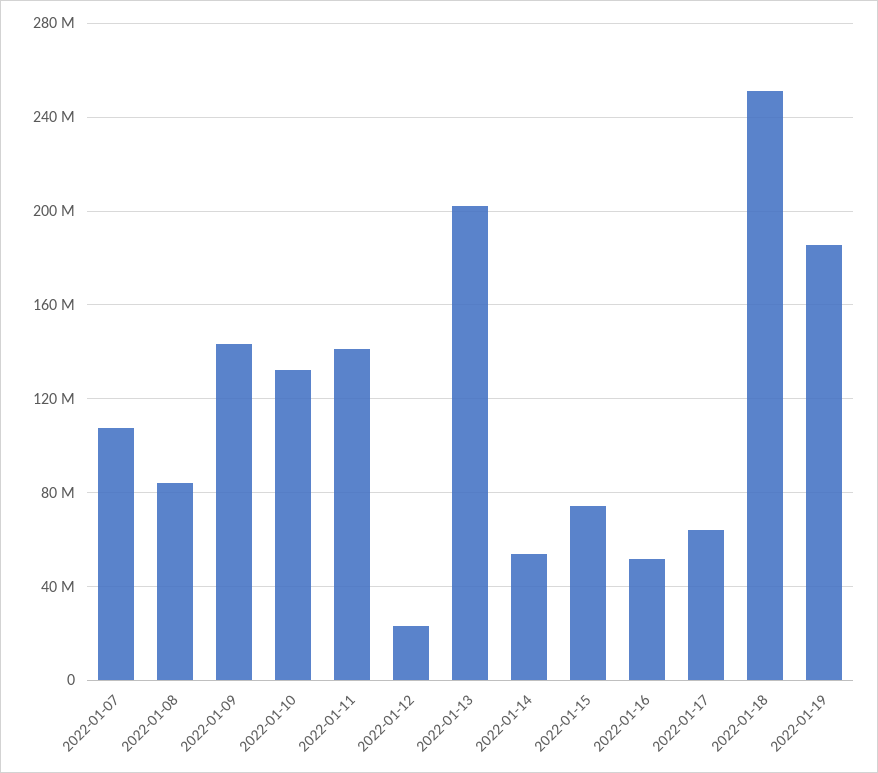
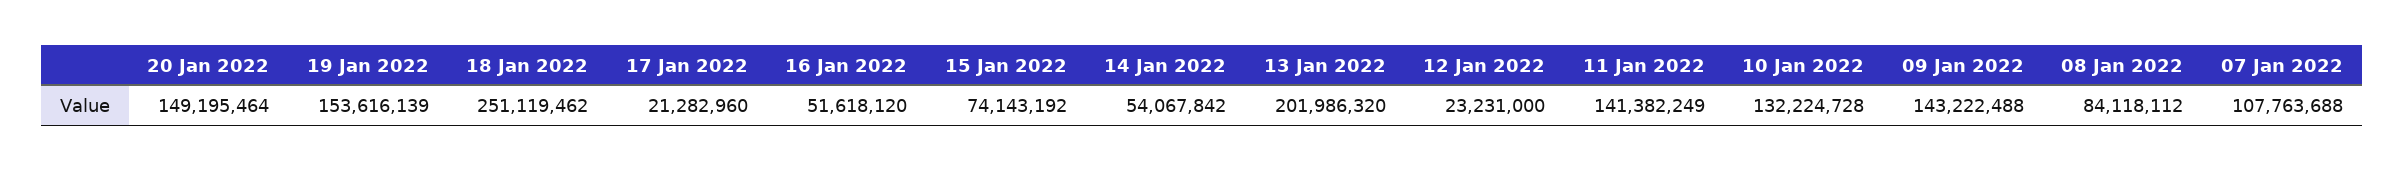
2022-01-17: 65000000 -> 21282960
2022-01-19: 185000000 -> 153616139
20 Jan 2022: none -> 149195464

